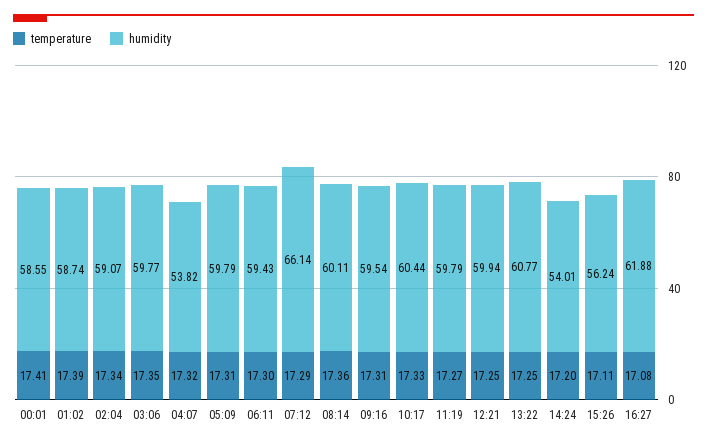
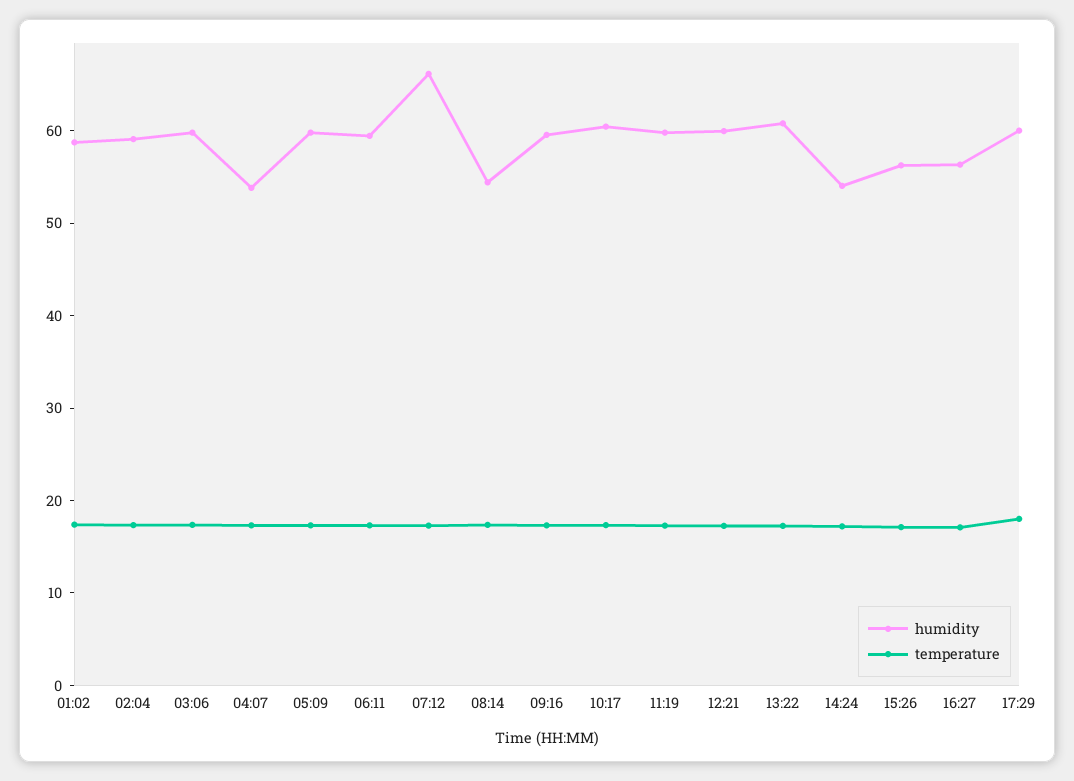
temperature, 00:01: 17.41 -> none
humidity, 00:01: 58.55 -> none
humidity, 08:14: 60.11 -> 54
humidity, 16:27: 61.88 -> 56
humidity, 17:29: none -> 60
temperature, 17:29: none -> 18

